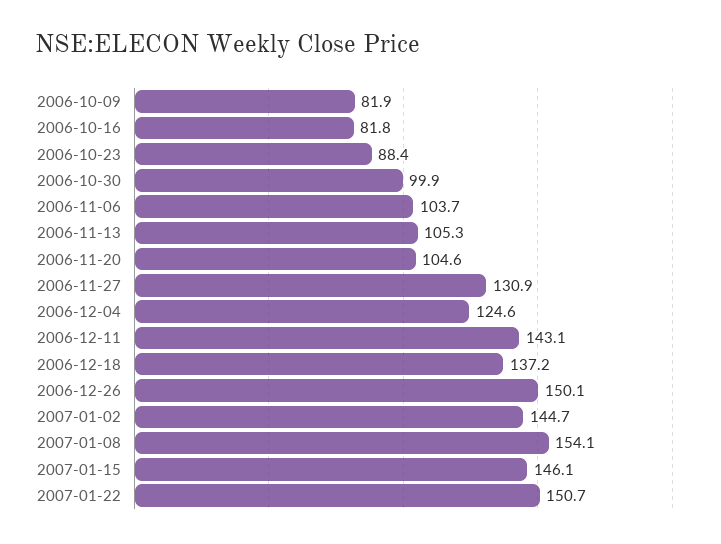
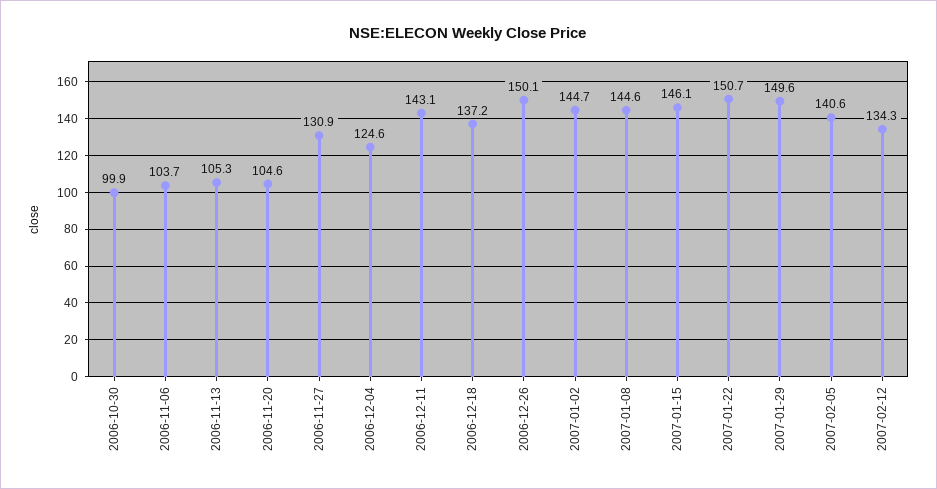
2006-10-09: 81.9 -> none
2006-10-16: 81.8 -> none
2006-10-23: 88.4 -> none
2007-01-08: 154.1 -> 144.6
2007-01-29: none -> 149.6
2007-02-05: none -> 140.6
2007-02-12: none -> 134.3

